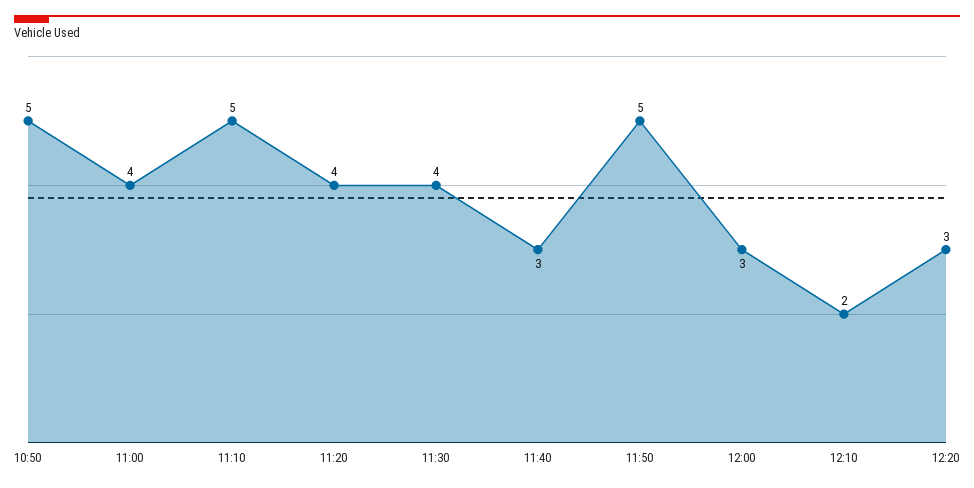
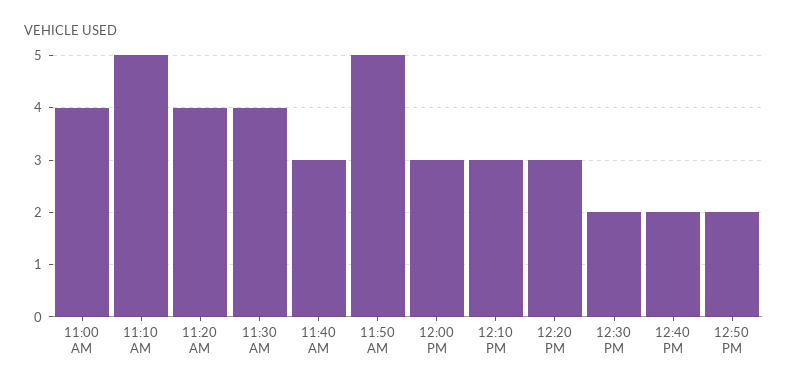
10:50: 5 -> none
12:10: 2 -> 3
12:30 PM: none -> 2
12:40 PM: none -> 2
12:50 PM: none -> 2

